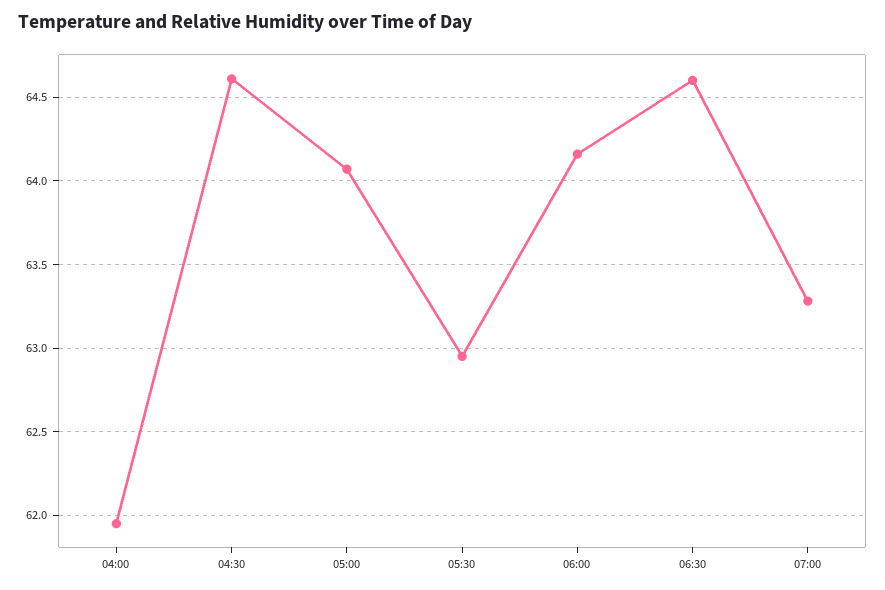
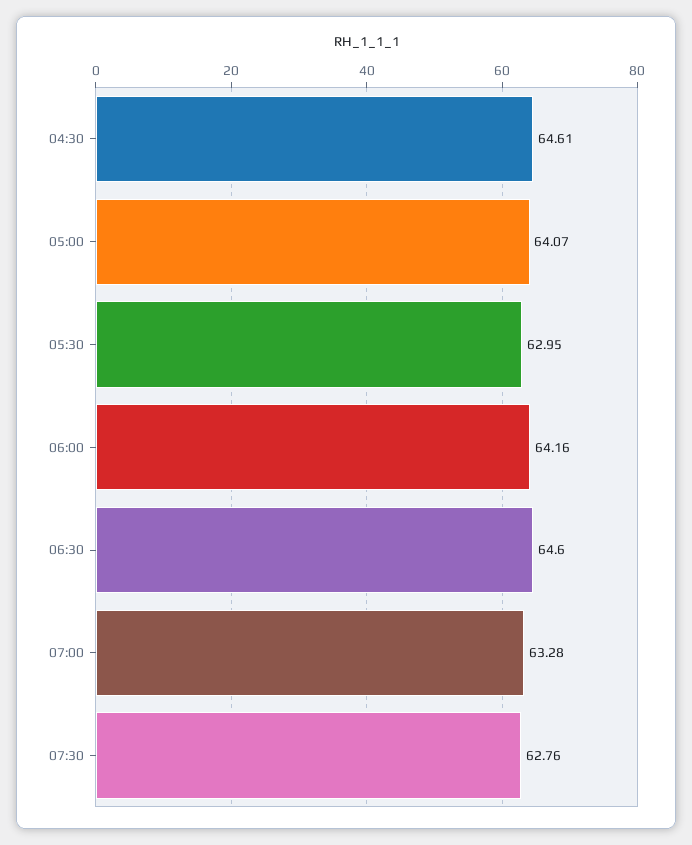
04:00: 61.95 -> none
07:30: none -> 62.76

